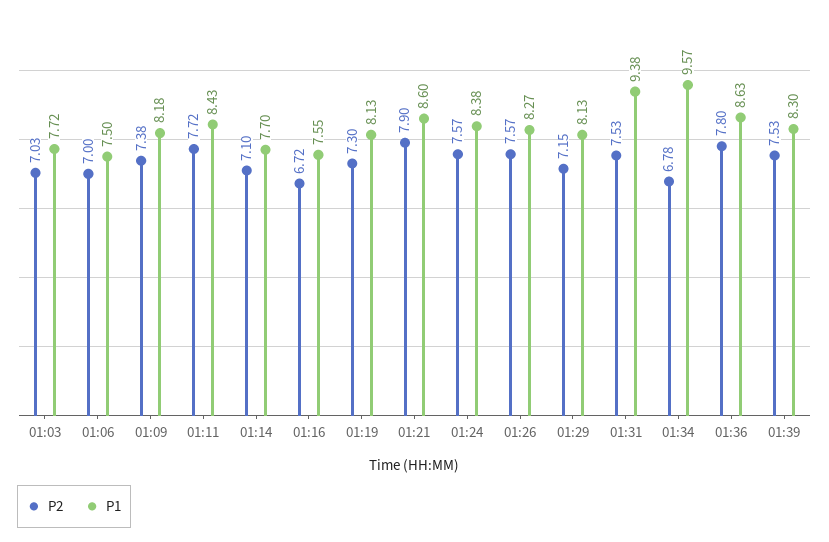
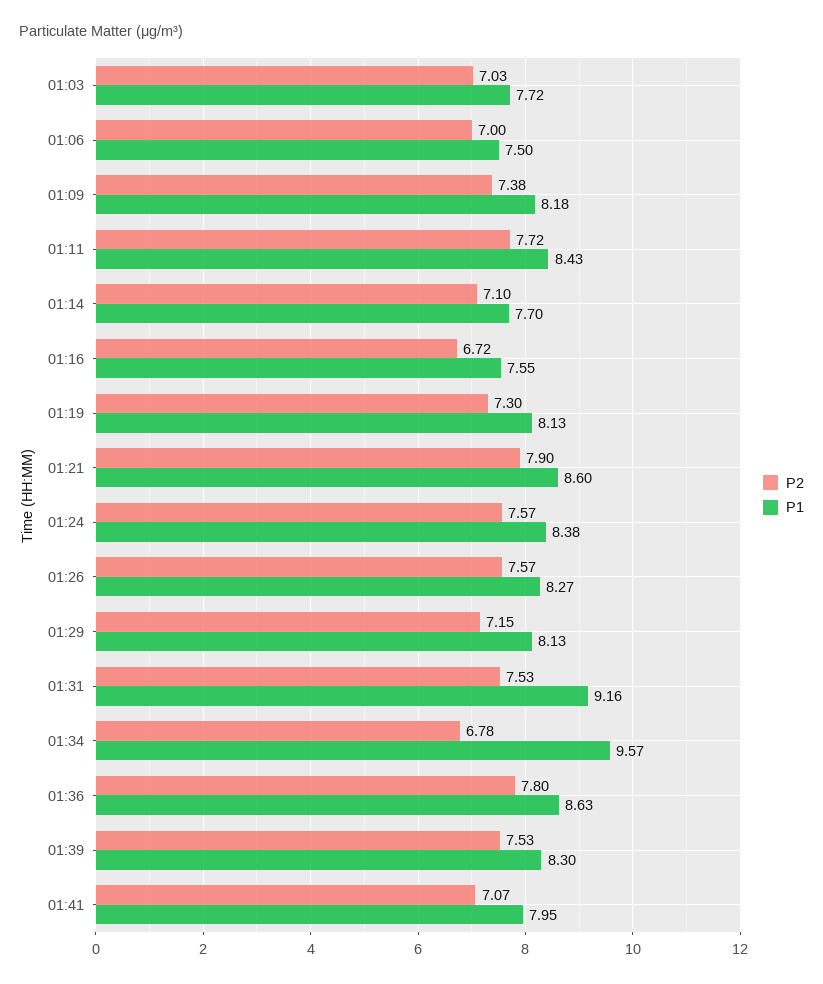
P1, 01:31: 9.38 -> 9.16
P2, 01:41: none -> 7.07
P1, 01:41: none -> 7.95

